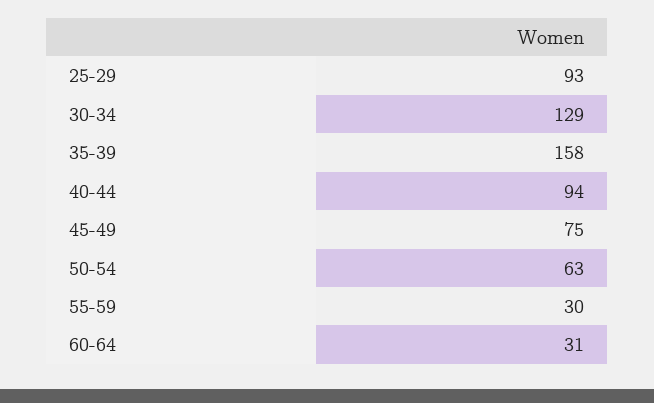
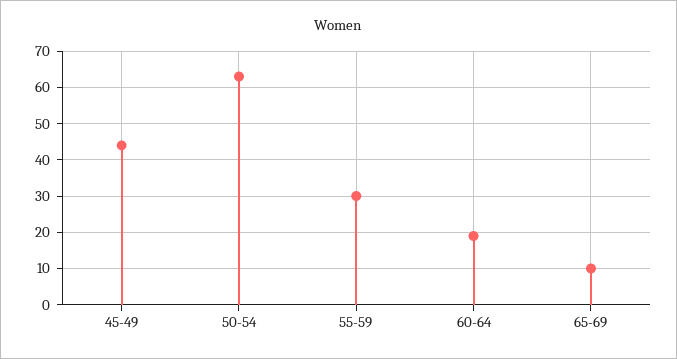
25-29: 93 -> none
30-34: 129 -> none
35-39: 158 -> none
40-44: 94 -> none
45-49: 75 -> 45
60-64: 31 -> 20
65-69: none -> 10

